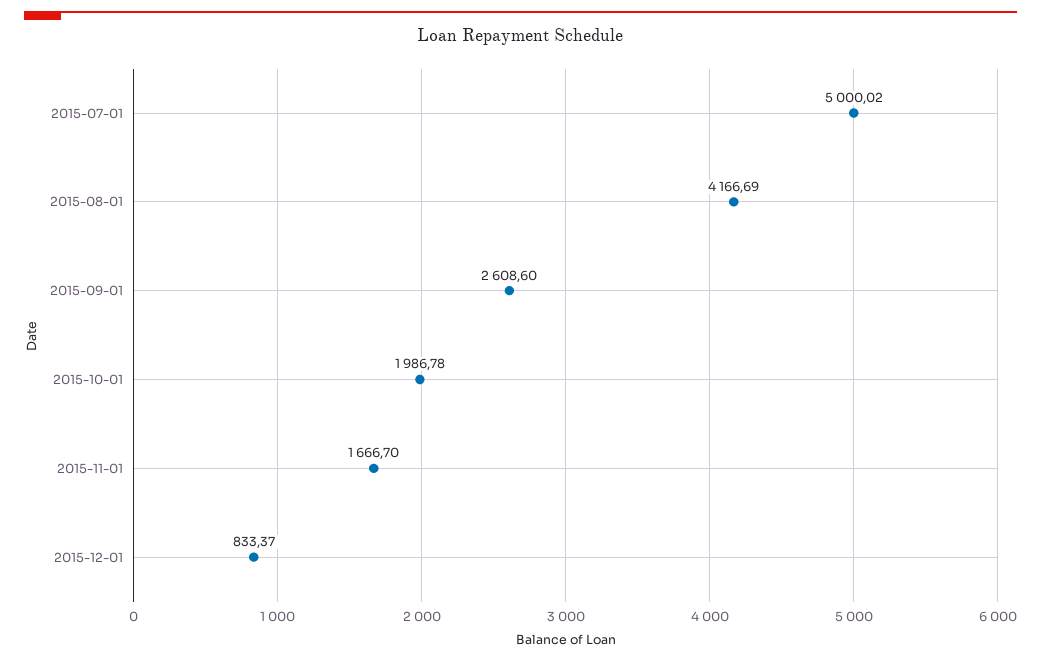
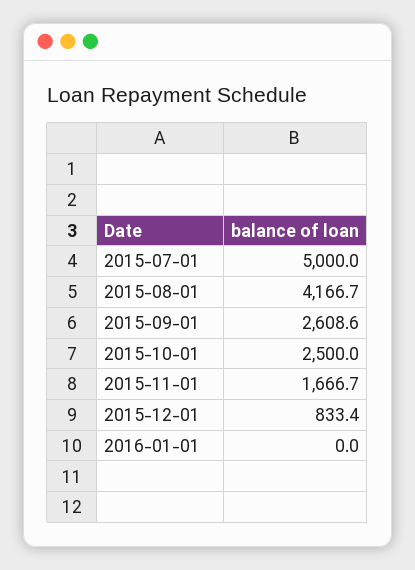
2015-10-01: 1986.78 -> 2500
2016-01-01: none -> 0

